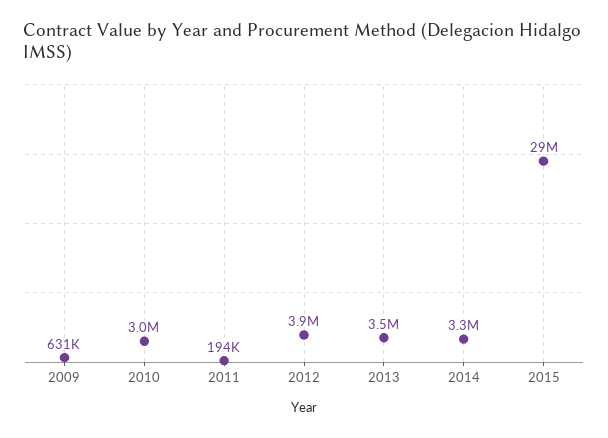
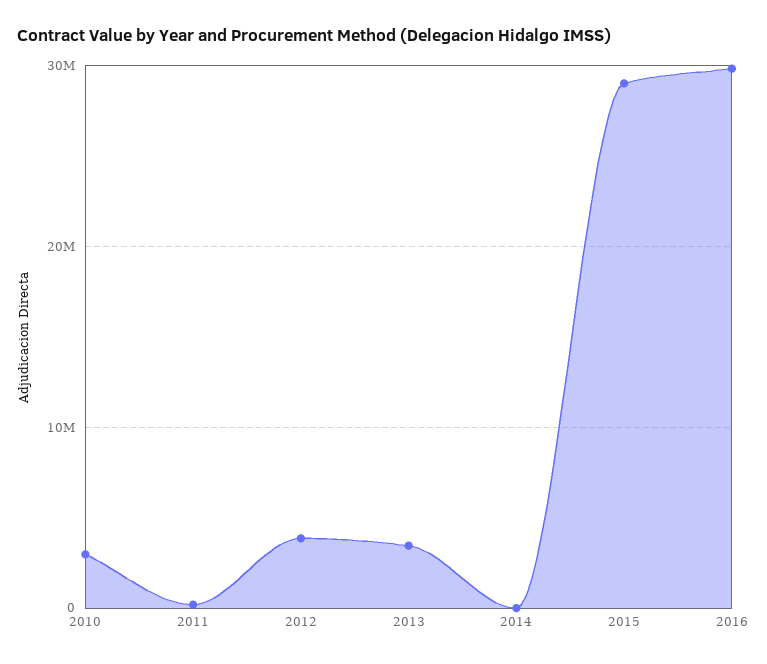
2009: 631000 -> none
2014: 3300000 -> 0
2016: none -> 30000000

